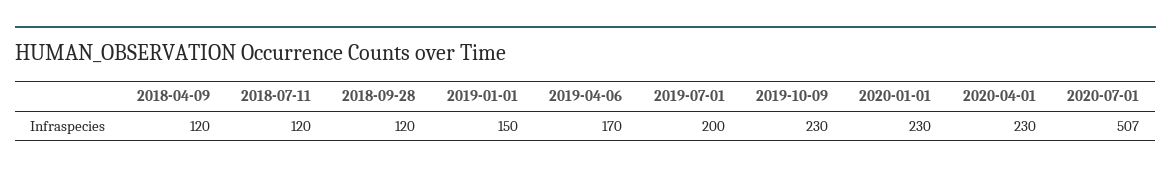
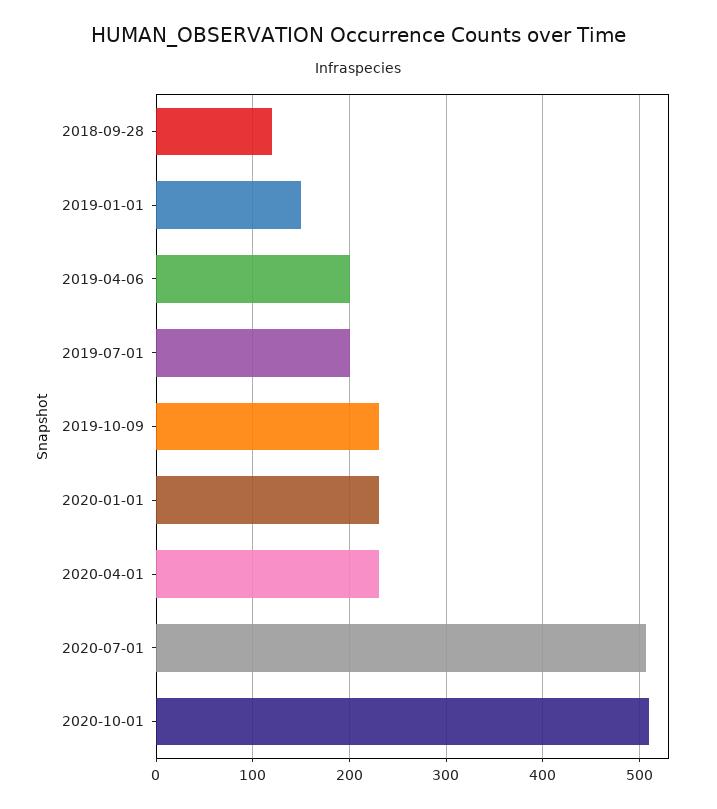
2018-04-09: 120 -> none
2018-07-11: 120 -> none
2019-04-06: 170 -> 200
2020-10-01: none -> 510

